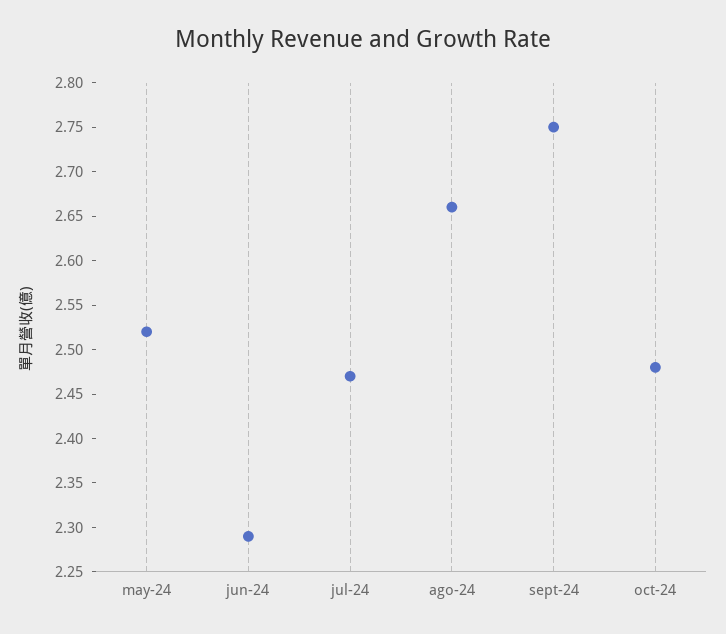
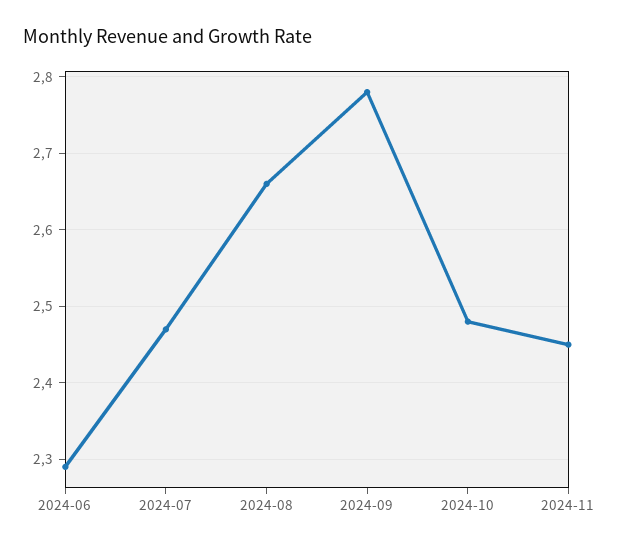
may-24: 2.52 -> none
sept-24: 2.75 -> 2.78
2024-11: none -> 2.45

